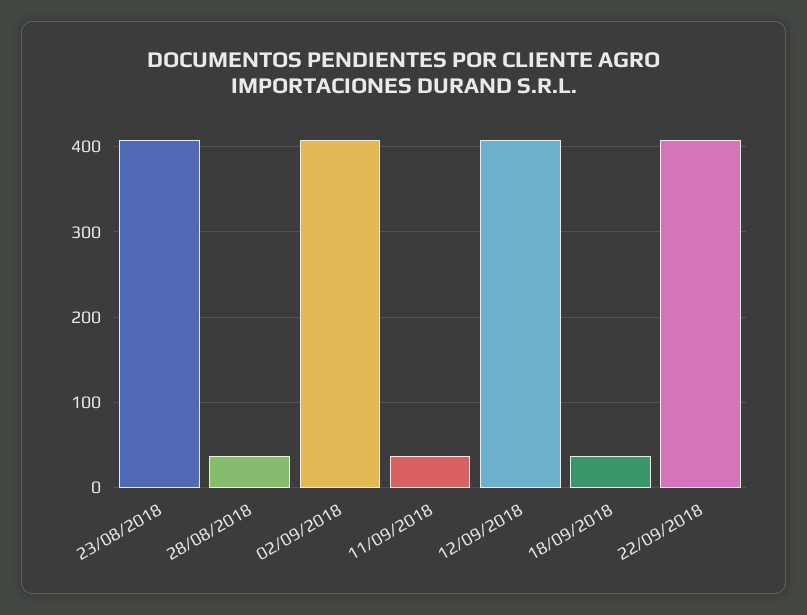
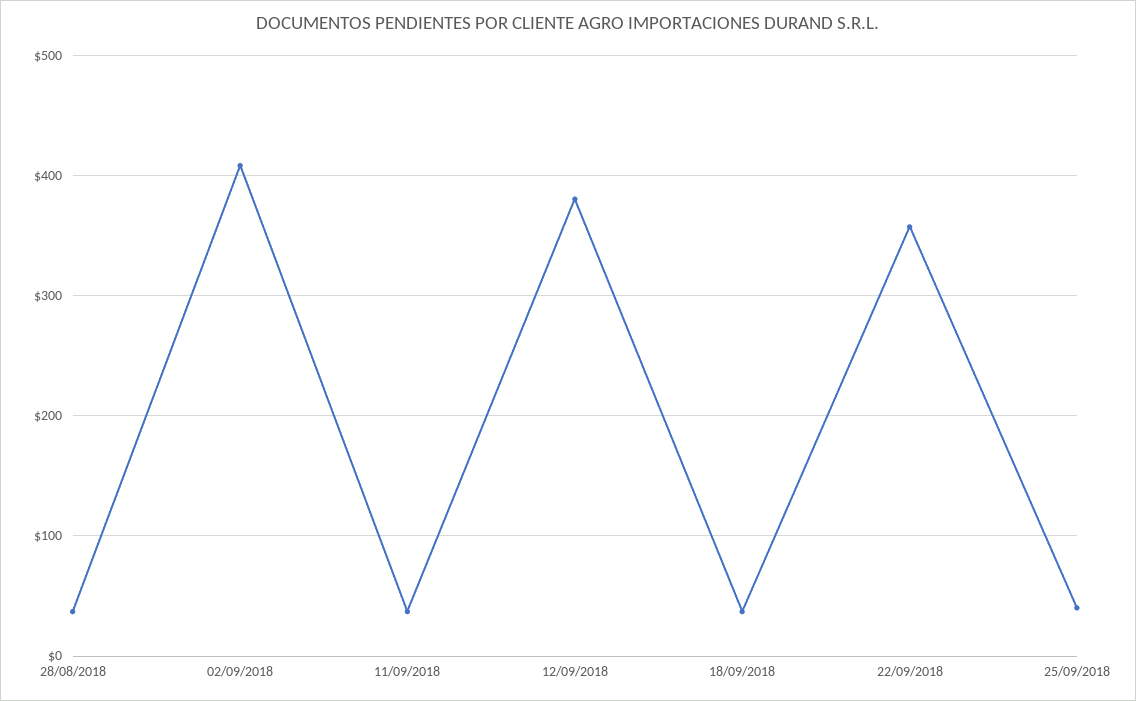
23/08/2018: 410 -> none
12/09/2018: 410 -> 380
22/09/2018: 410 -> 360
25/09/2018: none -> 40

